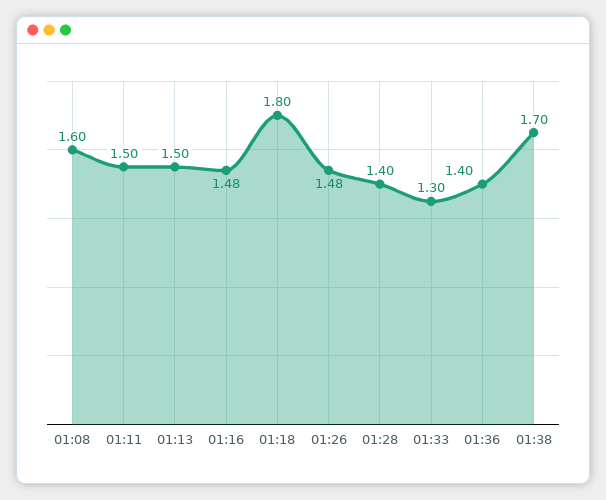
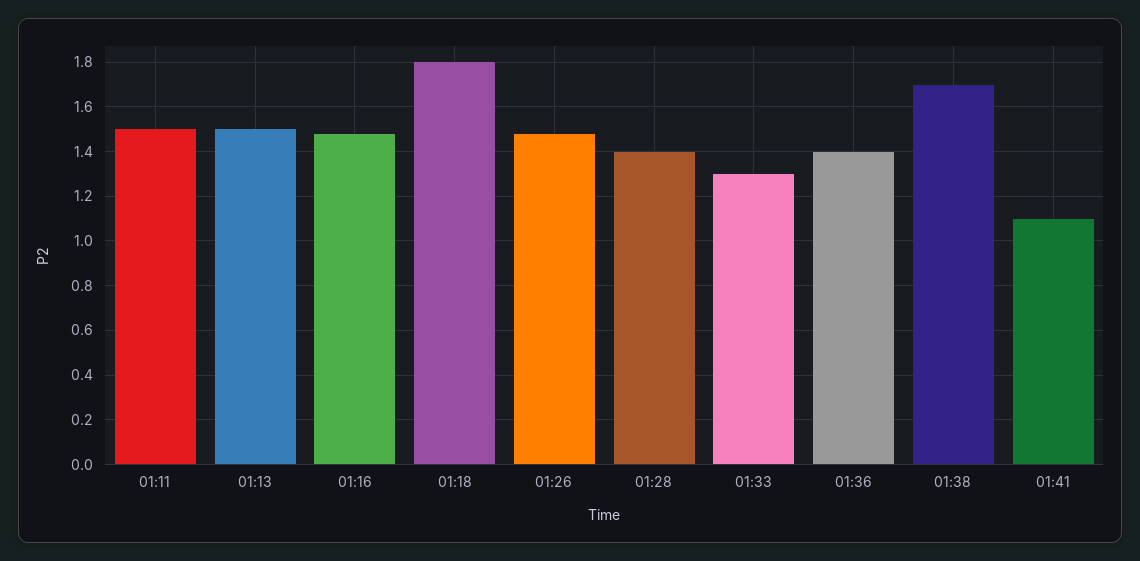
01:08: 1.6 -> none
01:41: none -> 1.1

